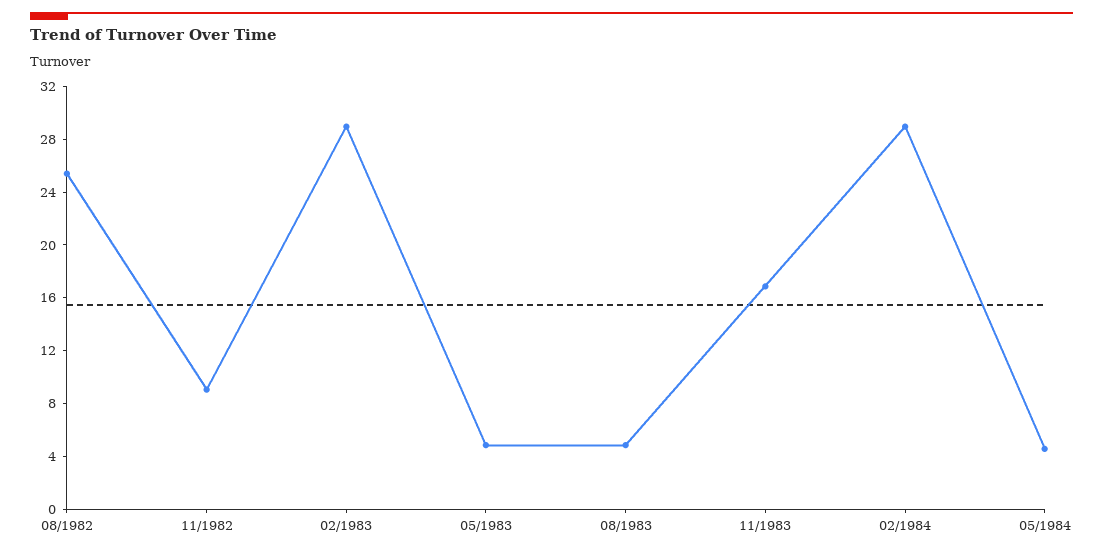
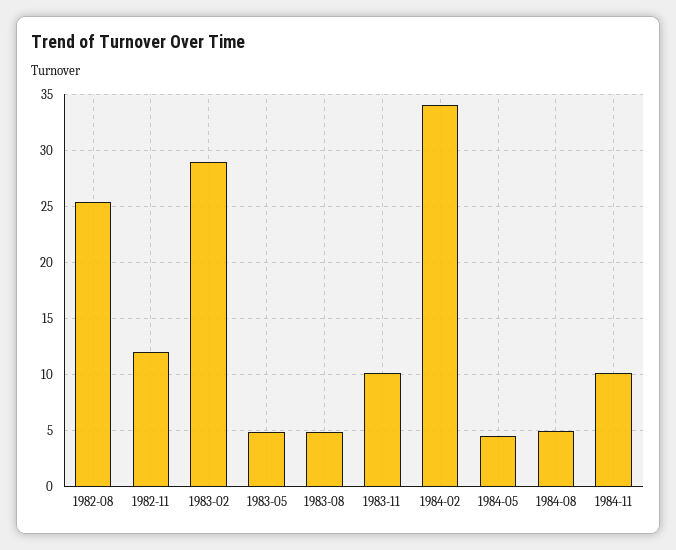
11/1982: 9 -> 12
11/1983: 17 -> 10
02/1984: 29 -> 34
1984-08: none -> 5
1984-11: none -> 10

